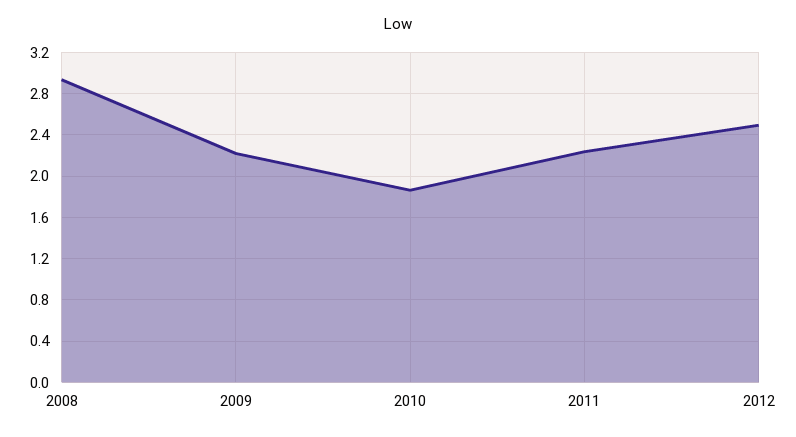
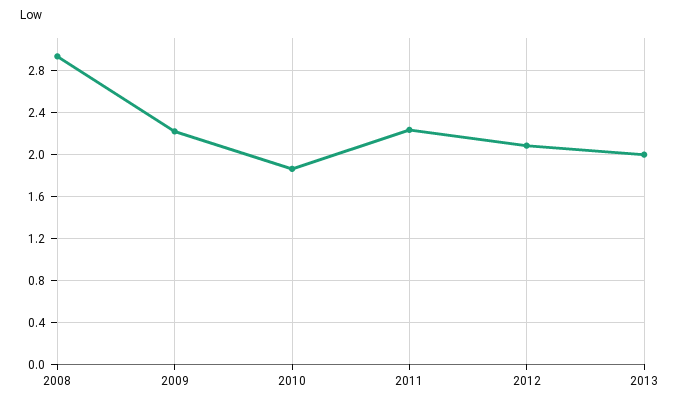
2012: 2.5 -> 2.1
2013: none -> 2

